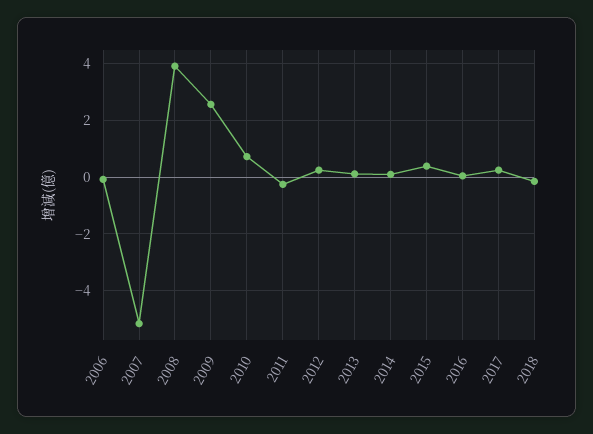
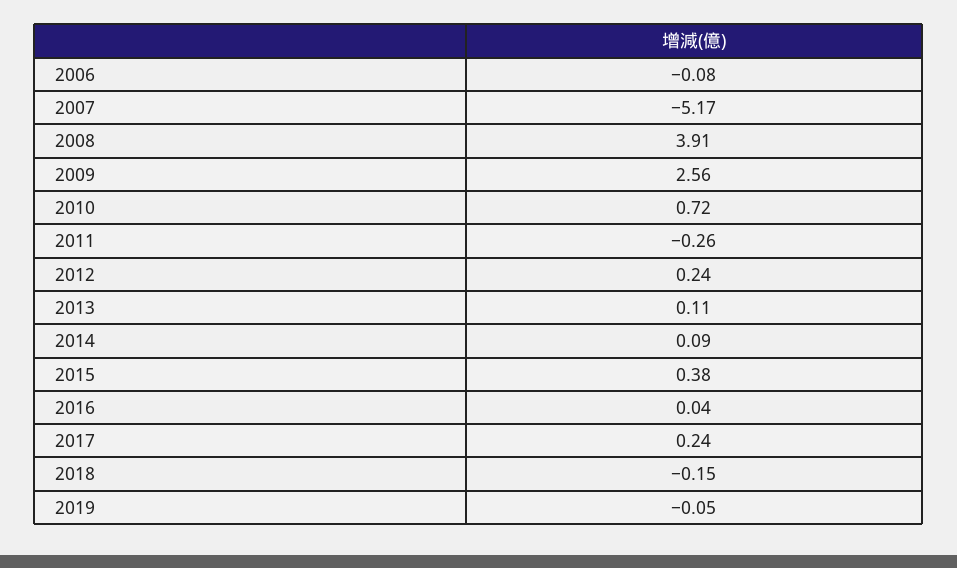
2019: none -> -0.05

